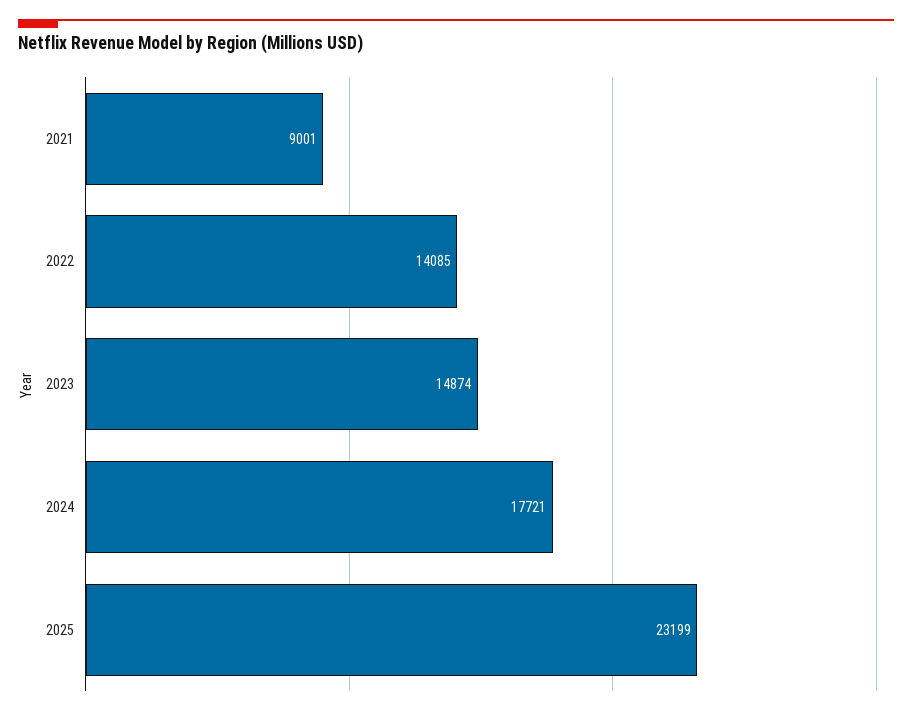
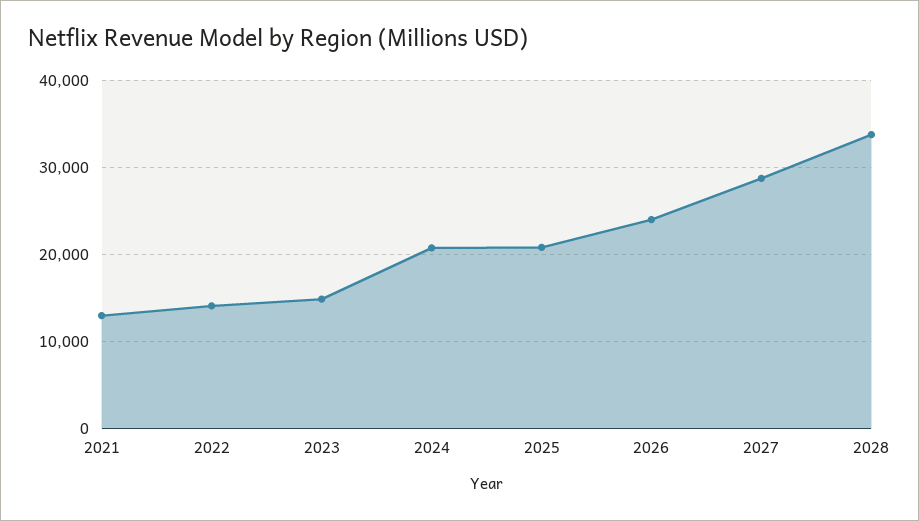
2021: 9001 -> 13000
2024: 17721 -> 21000
2025: 23199 -> 21000
2026: none -> 24000
2027: none -> 29000
2028: none -> 34000

